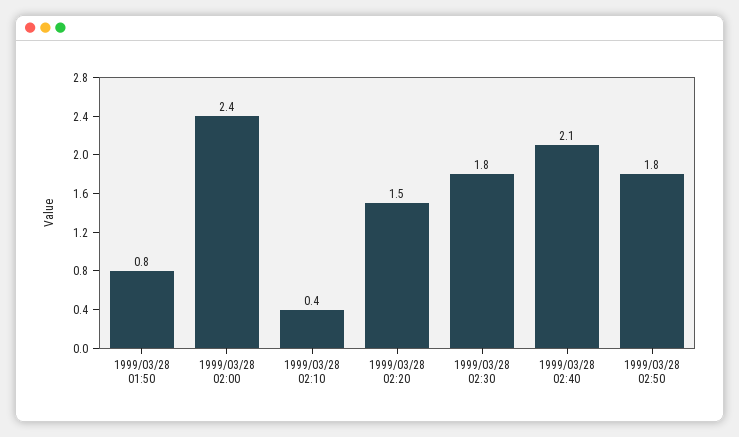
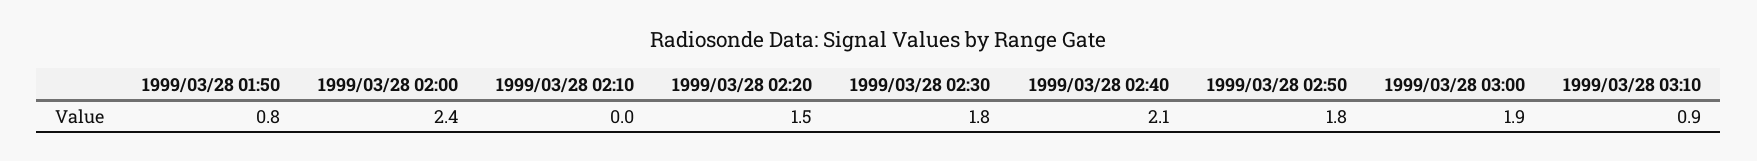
1999/03/28 02:10: 0.4 -> 0
1999/03/28 03:00: none -> 1.9
1999/03/28 03:10: none -> 0.9

